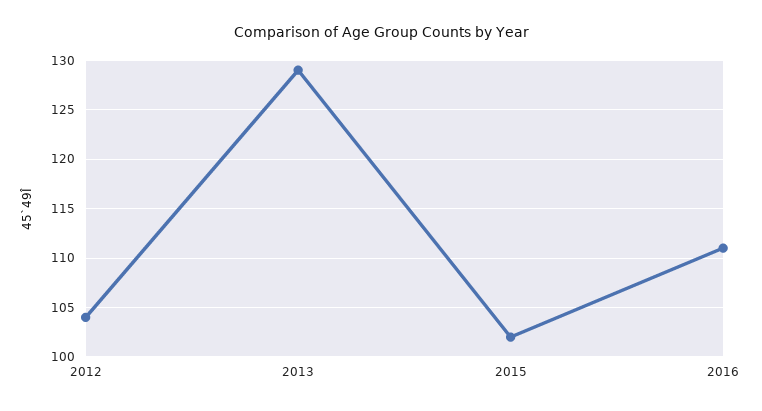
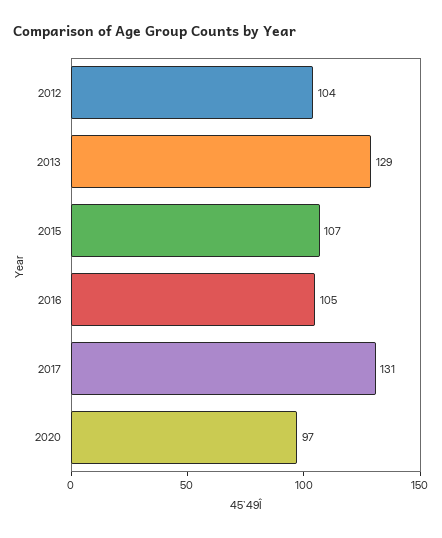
2015: 102 -> 107
2016: 111 -> 105
2017: none -> 131
2020: none -> 97

